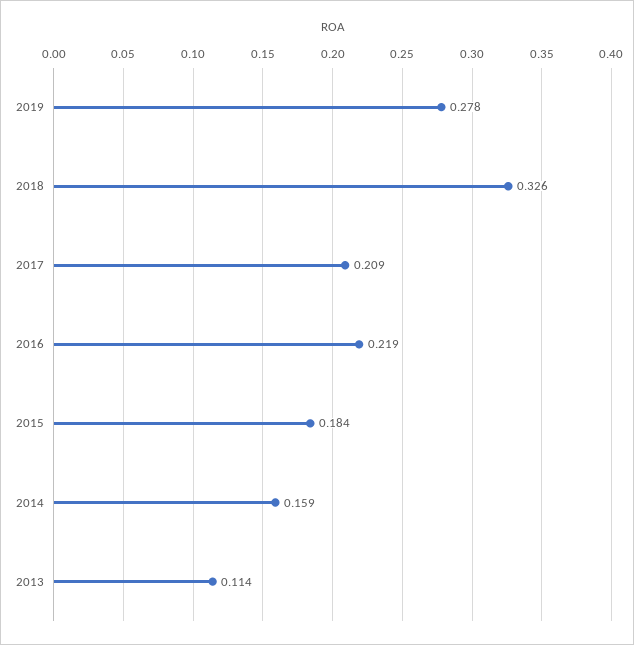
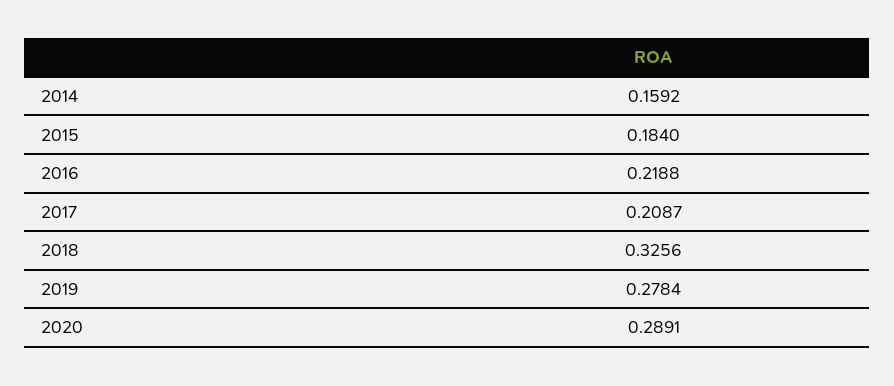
2013: 0.114 -> none
2020: none -> 0.2891

